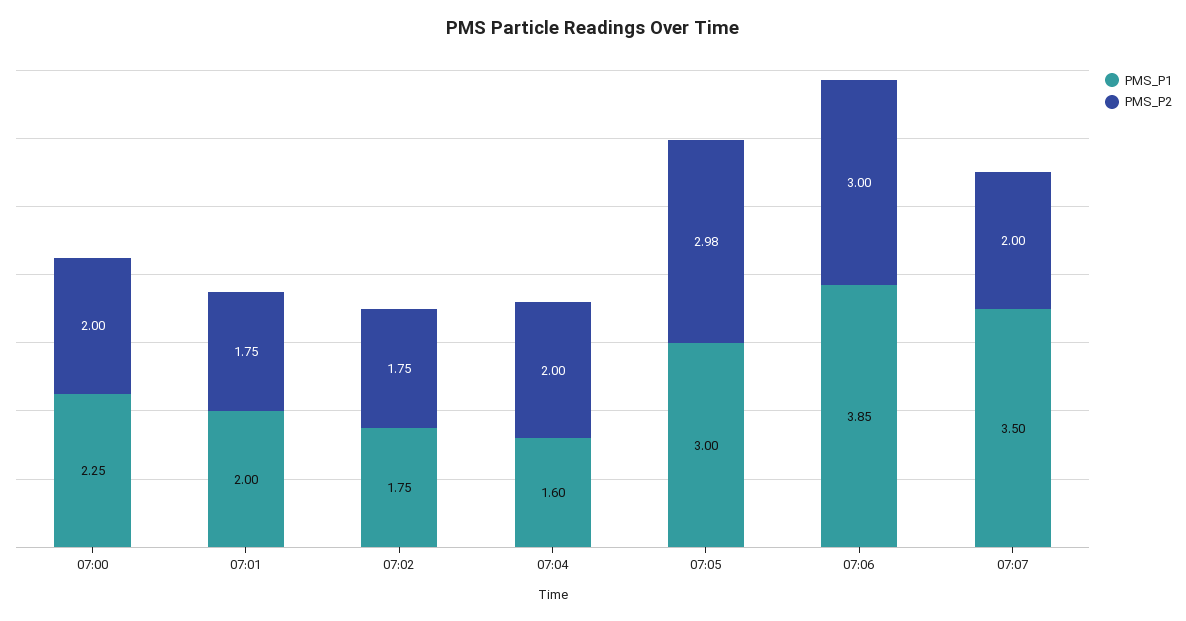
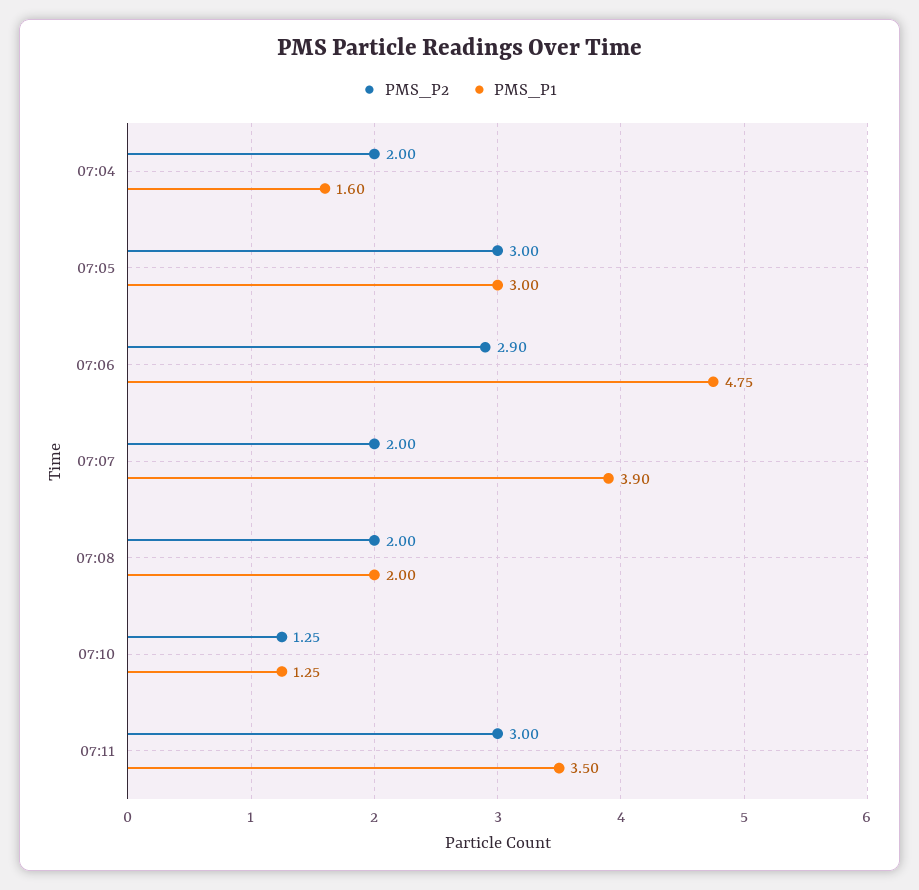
PMS_P1, 07:00: 2.25 -> none
PMS_P2, 07:00: 2 -> none
PMS_P1, 07:01: 2 -> none
PMS_P2, 07:01: 1.75 -> none
PMS_P1, 07:02: 1.75 -> none
PMS_P2, 07:02: 1.75 -> none
PMS_P2, 07:05: 2.98 -> 3
PMS_P1, 07:06: 3.85 -> 4.75
PMS_P2, 07:06: 3 -> 2.9
PMS_P1, 07:07: 3.5 -> 3.9
PMS_P2, 07:08: none -> 2
PMS_P1, 07:08: none -> 2
PMS_P2, 07:10: none -> 1.25
PMS_P1, 07:10: none -> 1.25
PMS_P2, 07:11: none -> 3
PMS_P1, 07:11: none -> 3.5

